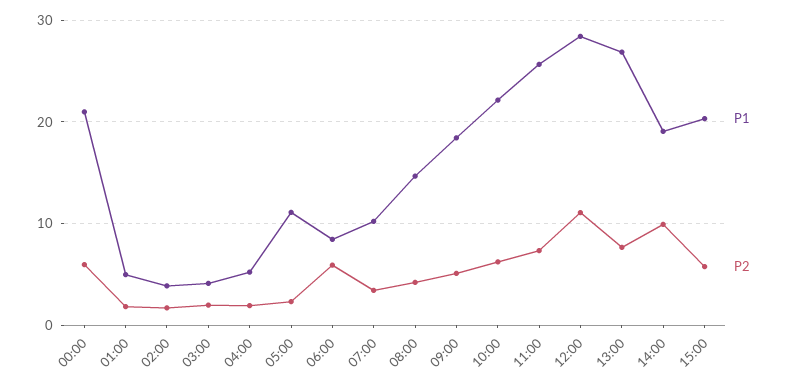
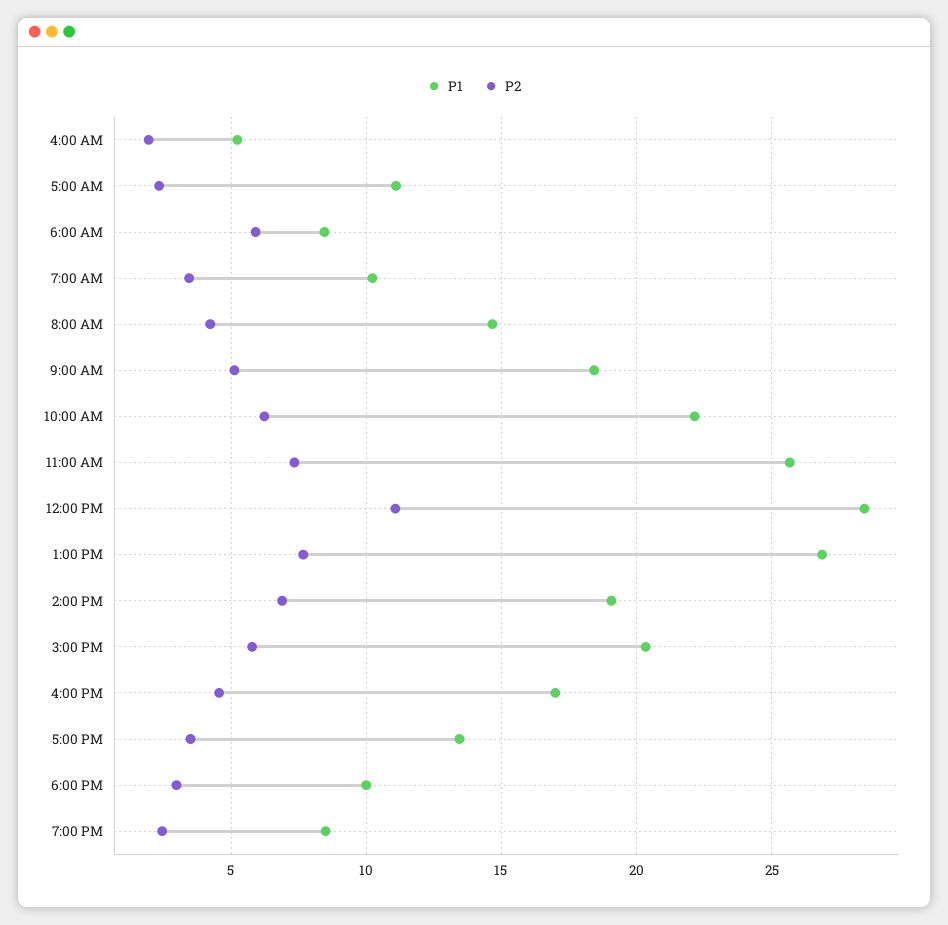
P1, 00:00: 21 -> none
P2, 00:00: 6 -> none
P1, 01:00: 5 -> none
P2, 01:00: 2 -> none
P1, 02:00: 4 -> none
P2, 02:00: 2 -> none
P1, 03:00: 4 -> none
P2, 03:00: 2 -> none
P2, 14:00: 10 -> 7
P1, 4:00 PM: none -> 17
P2, 4:00 PM: none -> 4.5
P1, 5:00 PM: none -> 13.5
P2, 5:00 PM: none -> 3.5
P1, 6:00 PM: none -> 10
P2, 6:00 PM: none -> 3
P1, 7:00 PM: none -> 8.5
P2, 7:00 PM: none -> 2.5

